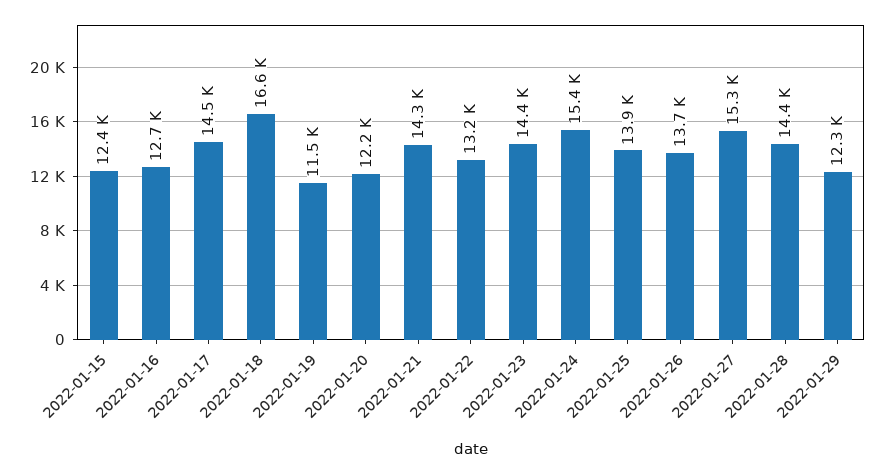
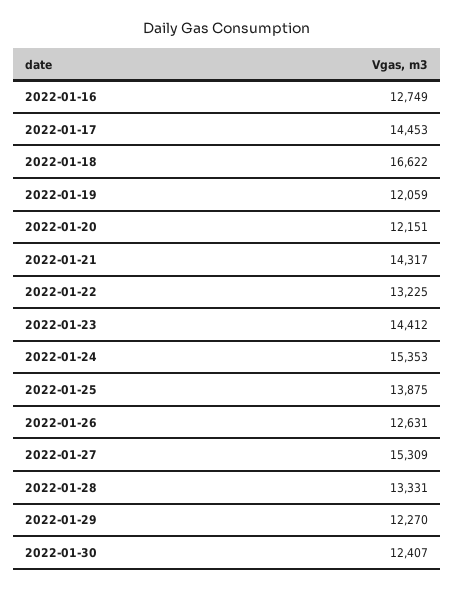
2022-01-15: 12400 -> none
2022-01-19: 11500 -> 12059
2022-01-26: 13700 -> 12631
2022-01-28: 14400 -> 13331
2022-01-30: none -> 12407

